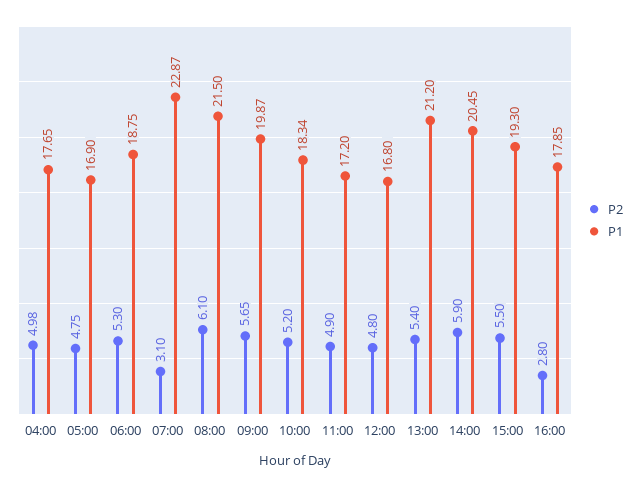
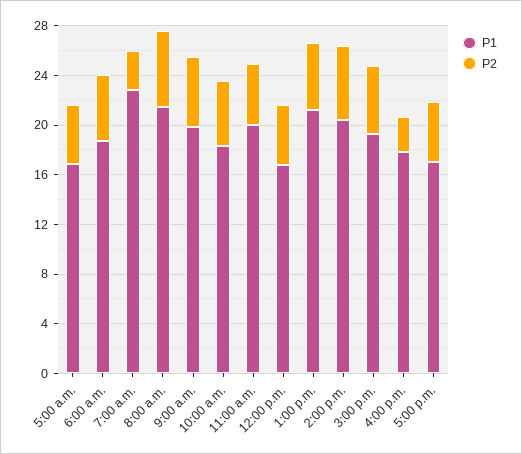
P2, 04:00: 4.98 -> none
P1, 04:00: 17.65 -> none
P1, 11:00: 17.2 -> 20
P1, 5:00 p.m.: none -> 17
P2, 5:00 p.m.: none -> 5

